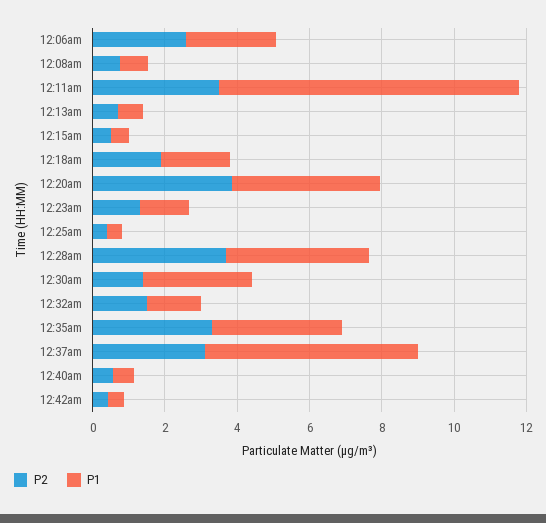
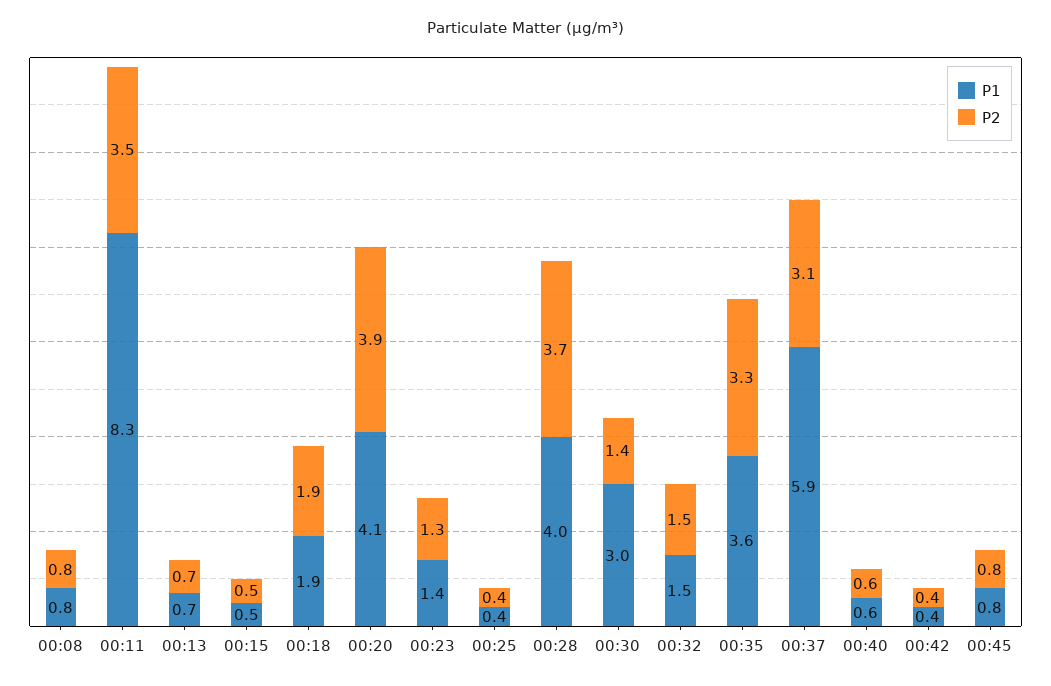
P2, 12:06am: 2.5 -> none
P1, 12:06am: 2.5 -> none
P1, 00:45: none -> 0.8
P2, 00:45: none -> 0.8

